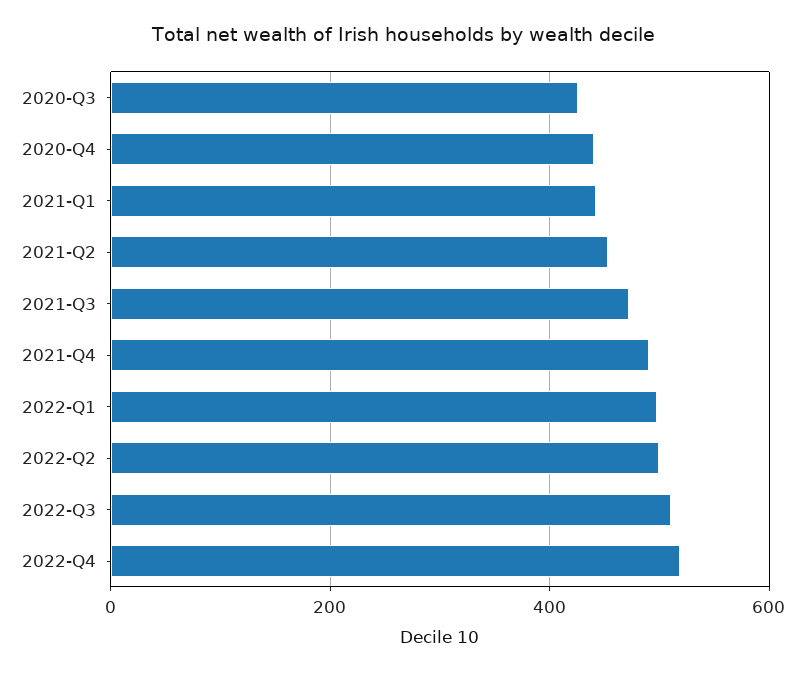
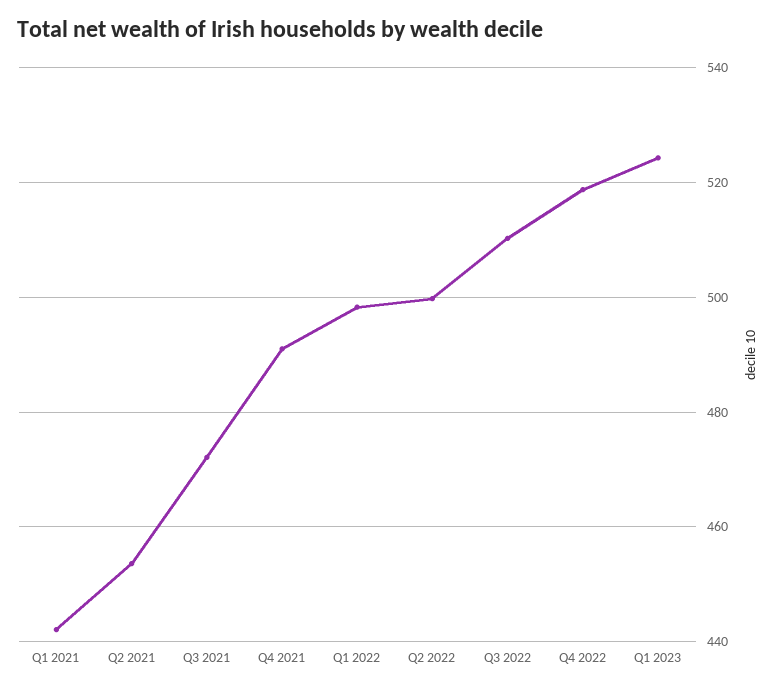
2020-Q3: 420 -> none
2020-Q4: 440 -> none
Q1 2023: none -> 524

